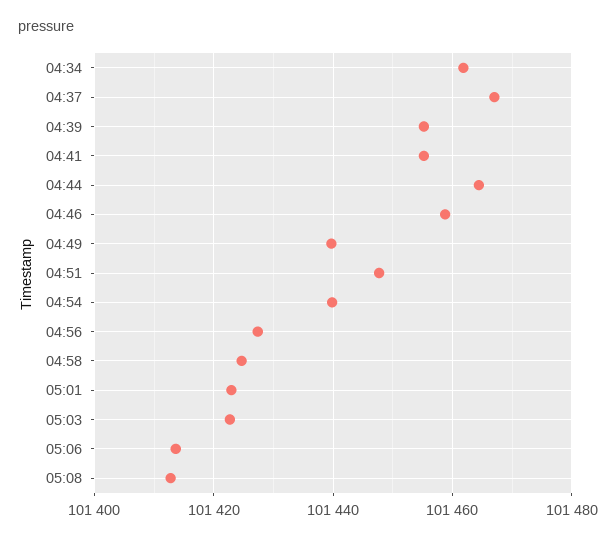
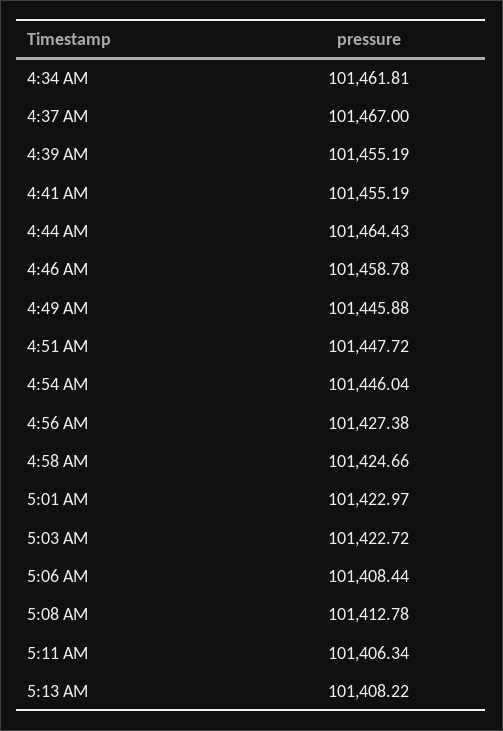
04:49: 101440 -> 101445.88
04:54: 101440 -> 101446.04
05:06: 101414 -> 101408.44
5:11 AM: none -> 101406.34
5:13 AM: none -> 101408.22

